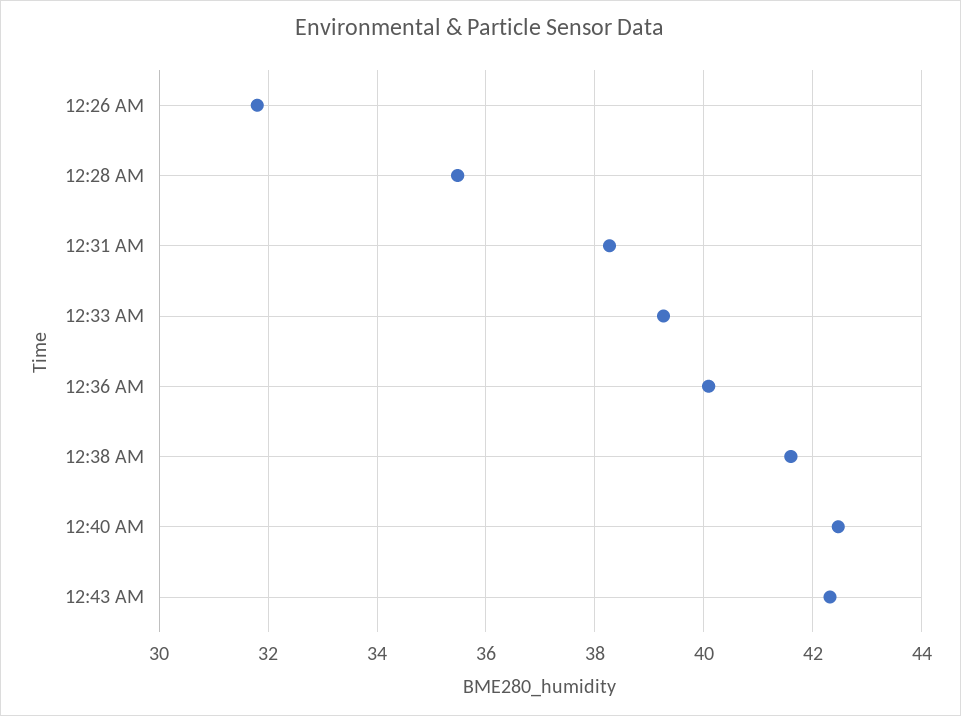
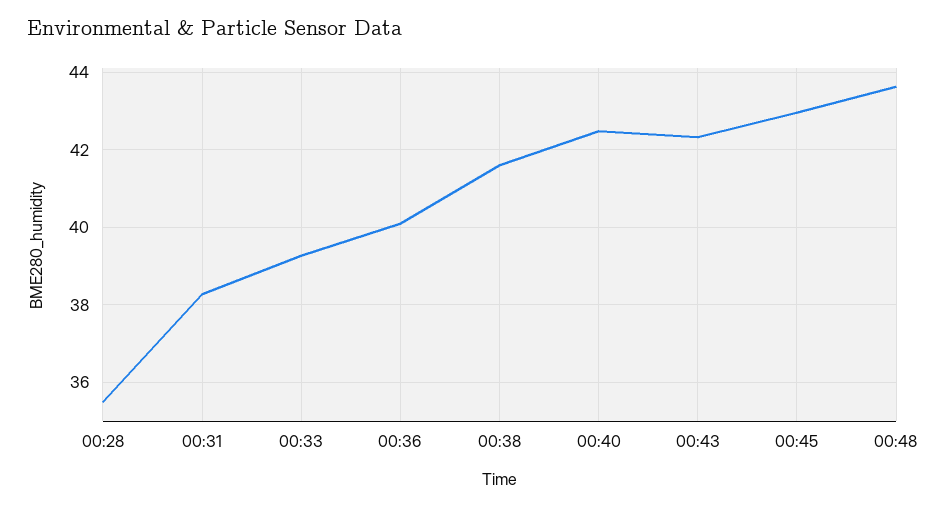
12:26 AM: 31.8 -> none
00:45: none -> 43
00:48: none -> 43.6

